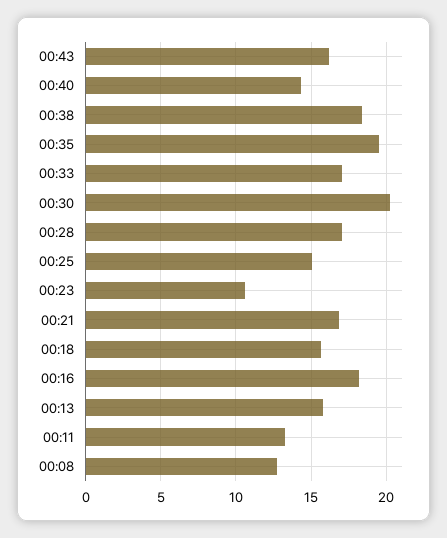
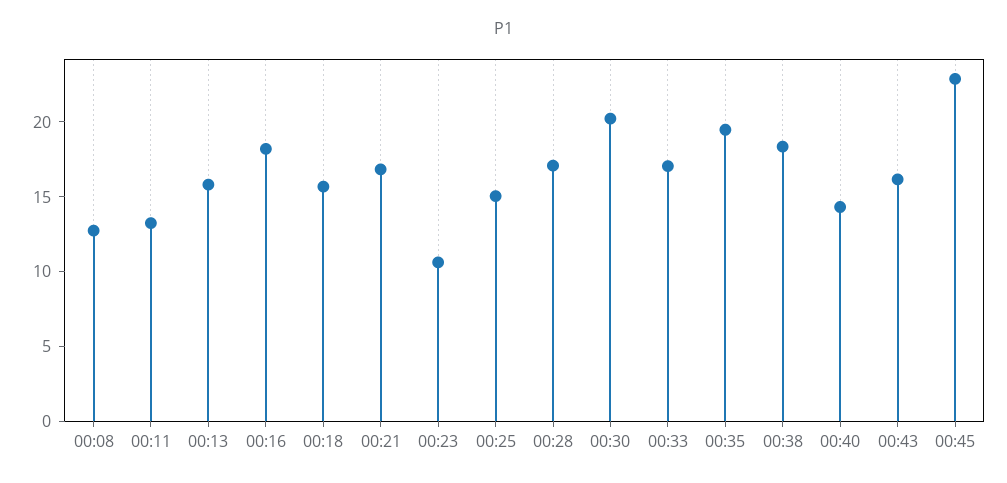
00:45: none -> 23

